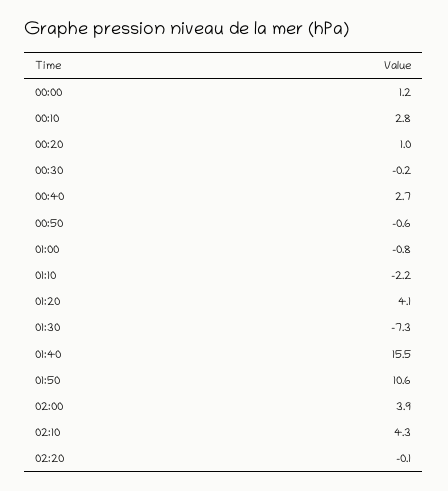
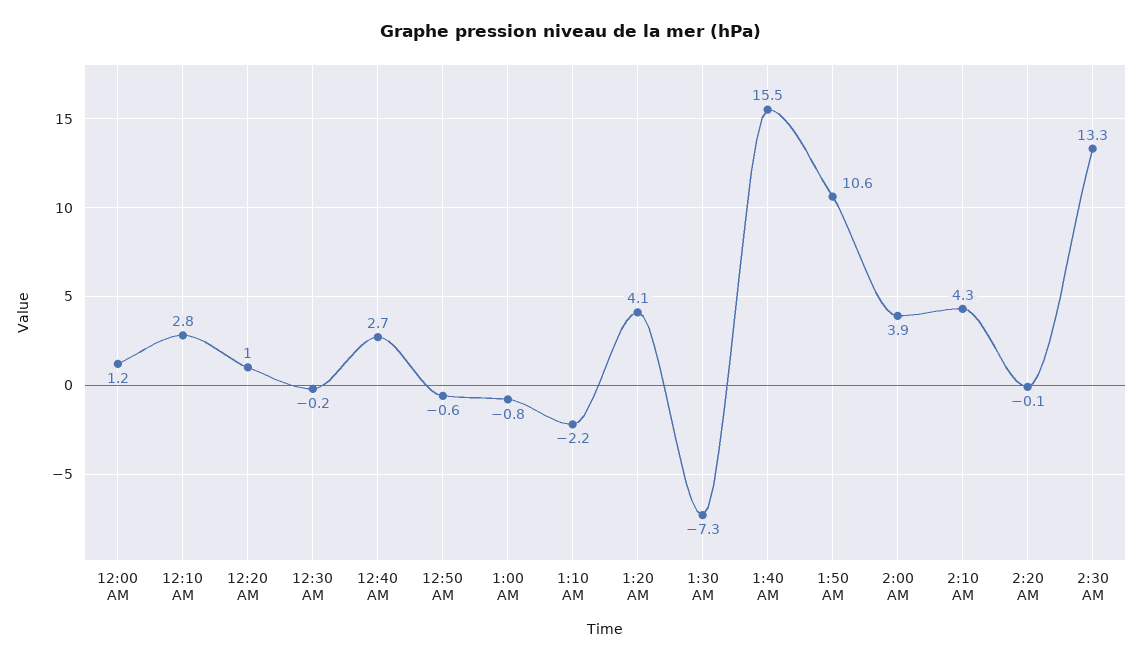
2:30 AM: none -> 13.3

